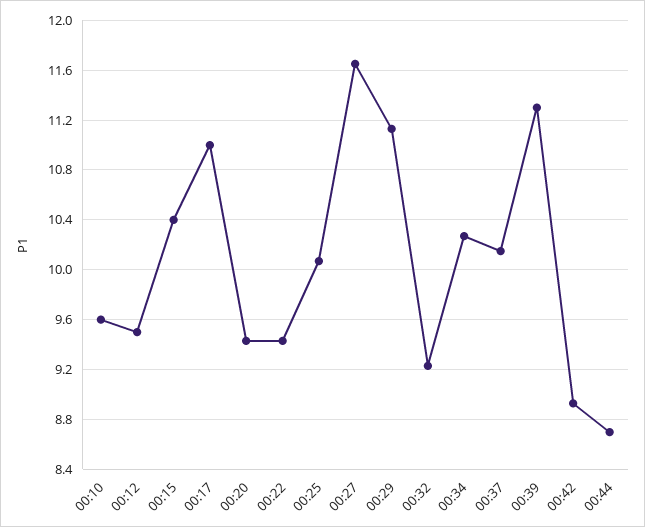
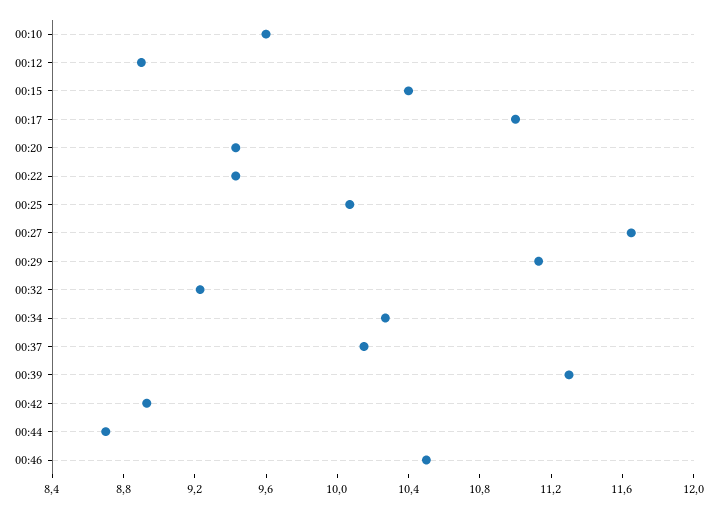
00:12: 9.5 -> 8.9
00:46: none -> 10.5

